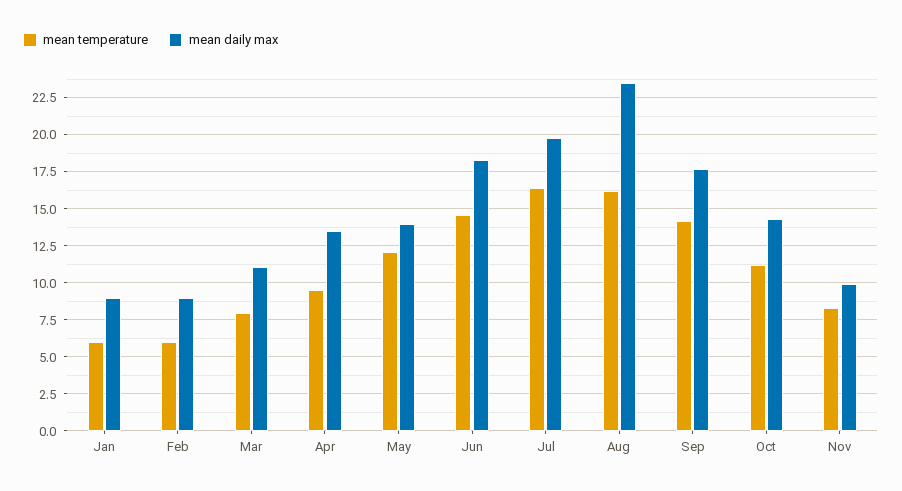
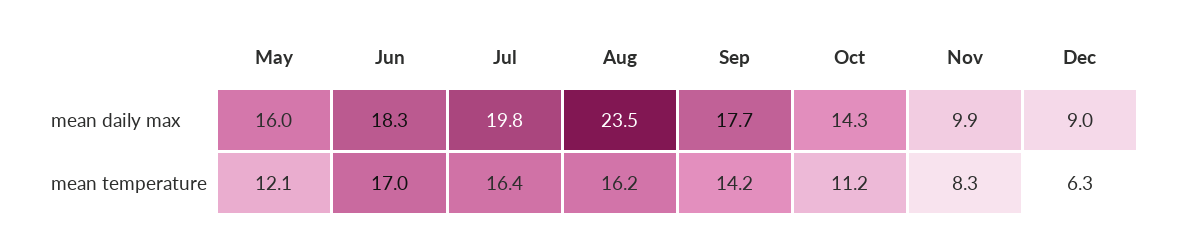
mean temperature, Jan: 6 -> none
mean daily max, Jan: 9 -> none
mean temperature, Feb: 6 -> none
mean daily max, Feb: 9 -> none
mean temperature, Mar: 8 -> none
mean daily max, Mar: 11 -> none
mean temperature, Apr: 9.5 -> none
mean daily max, Apr: 13.5 -> none
mean daily max, May: 14 -> 16
mean temperature, Jun: 14.5 -> 17
mean daily max, Dec: none -> 9
mean temperature, Dec: none -> 6.3

